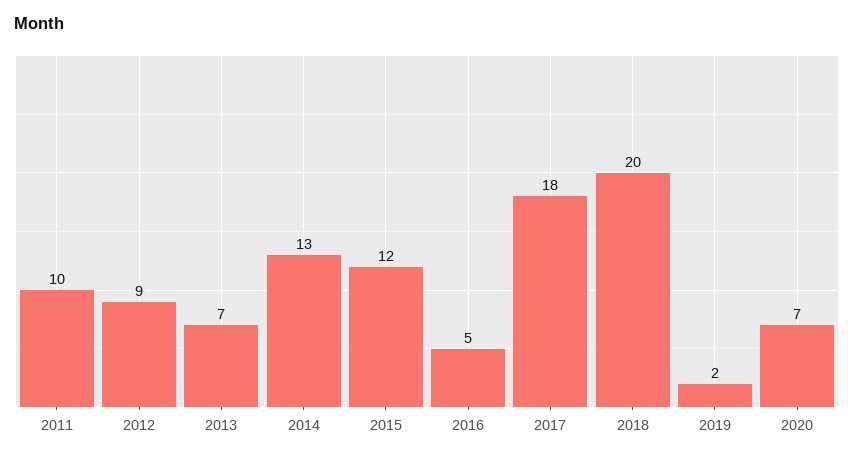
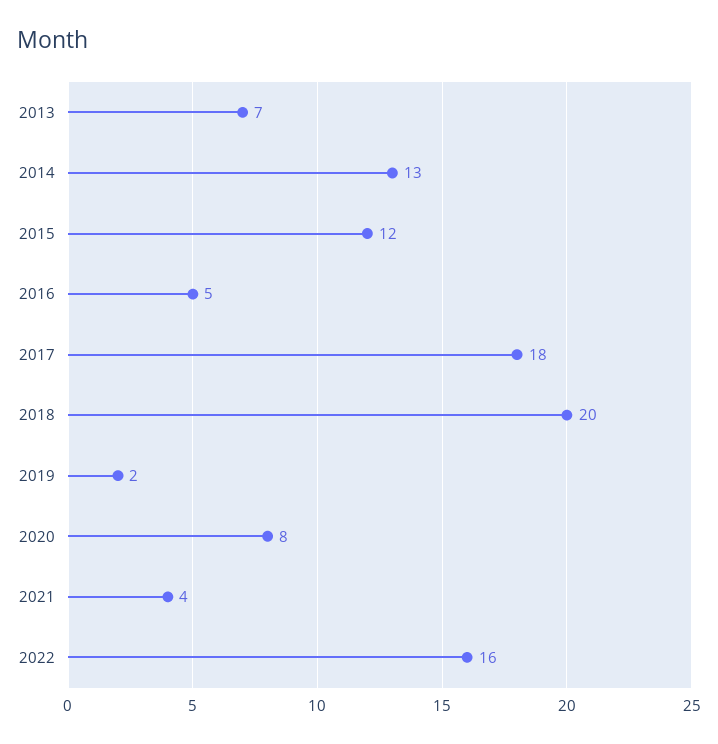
2011: 10 -> none
2012: 9 -> none
2020: 7 -> 8
2021: none -> 4
2022: none -> 16

